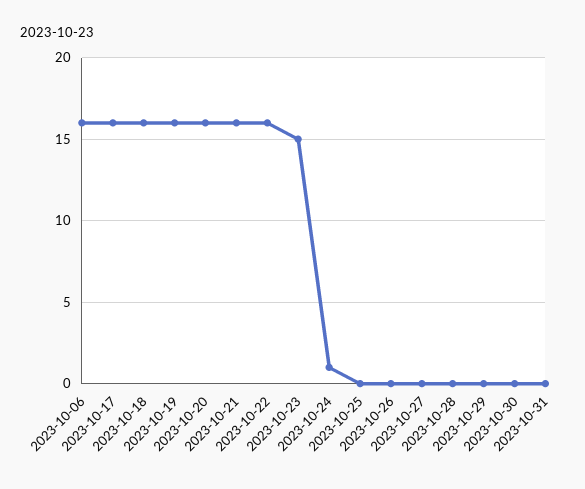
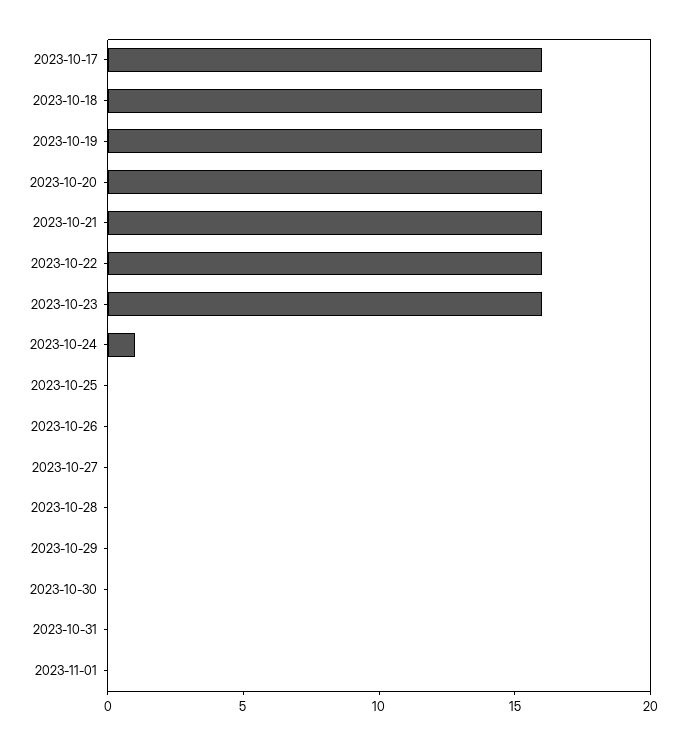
2023-10-06: 16 -> none
2023-10-23: 15 -> 16
2023-11-01: none -> 0

